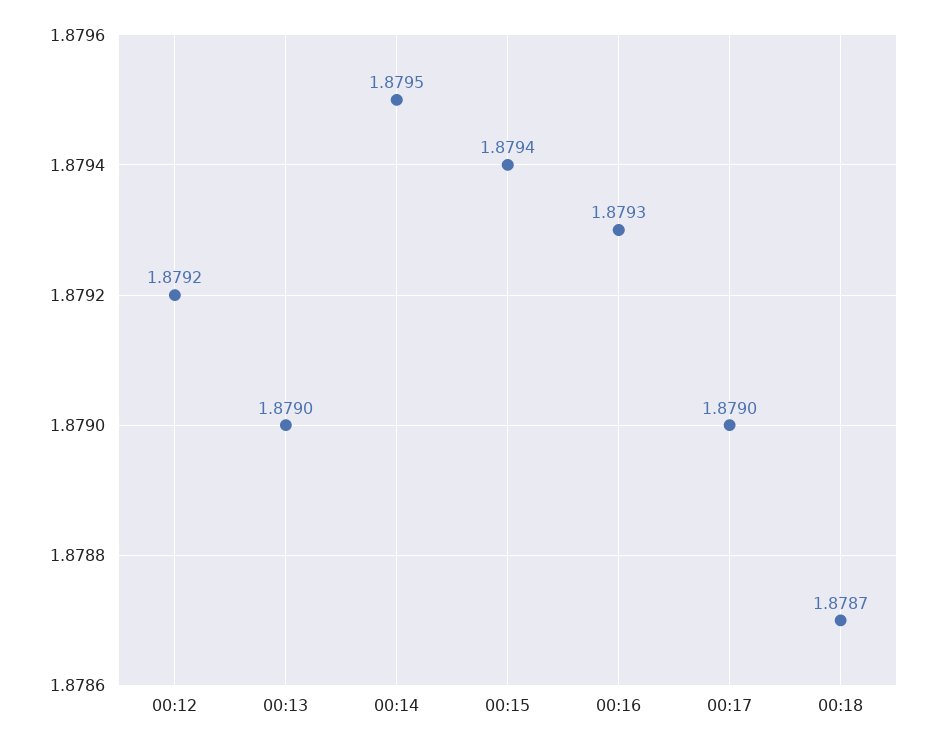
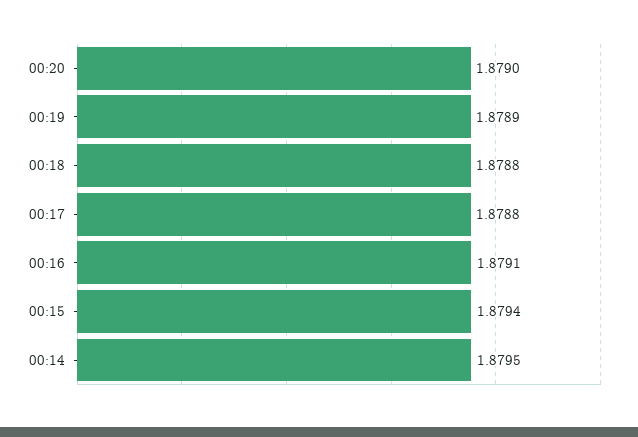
00:12: 1.8792 -> none
00:13: 1.879 -> none
00:16: 1.8793 -> 1.8791
00:17: 1.879 -> 1.8788
00:18: 1.8787 -> 1.8788
00:20: none -> 1.879
00:19: none -> 1.8789

